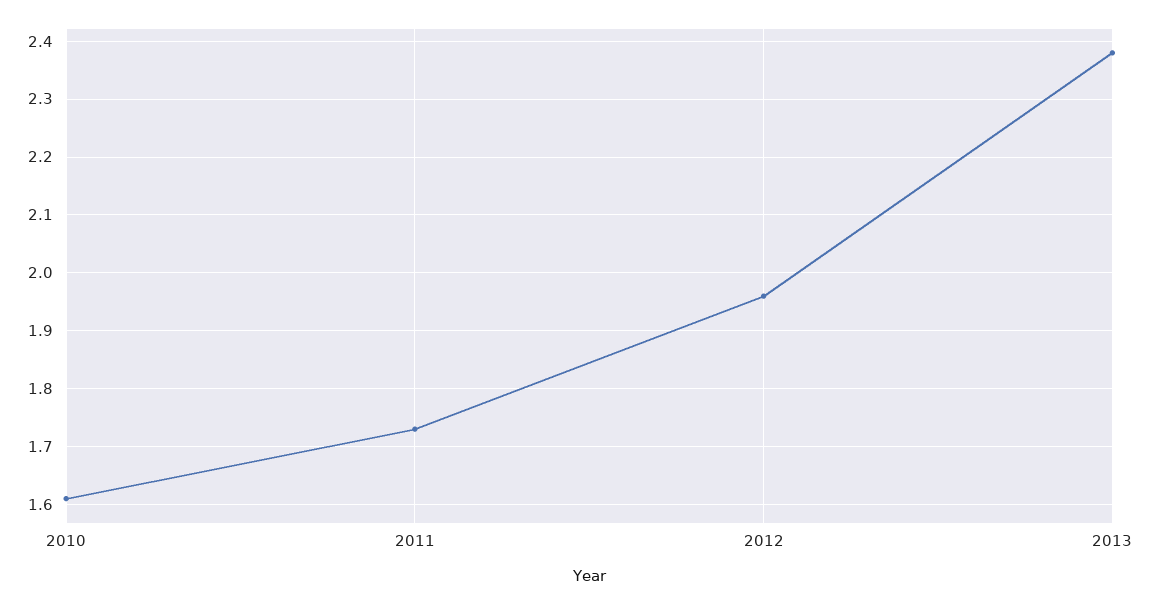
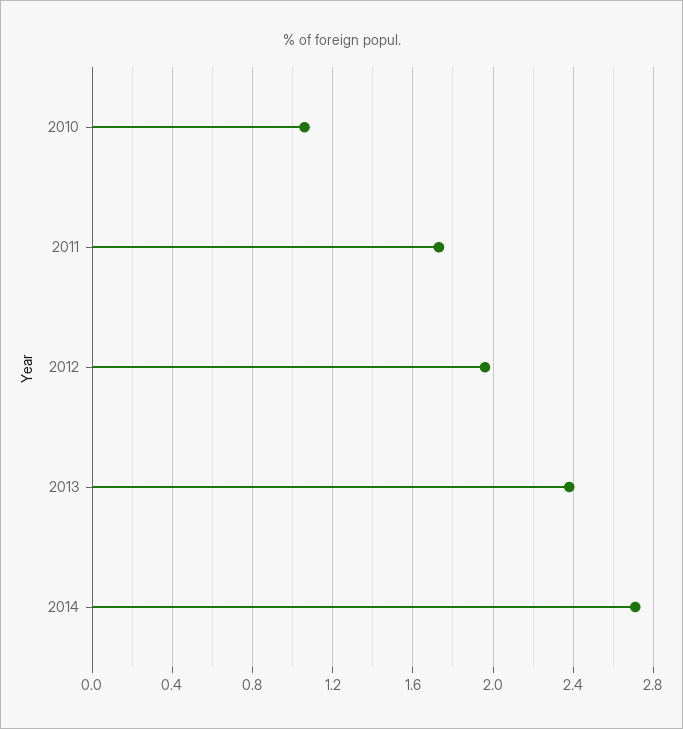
2010: 1.6 -> 1.05
2014: none -> 2.7

